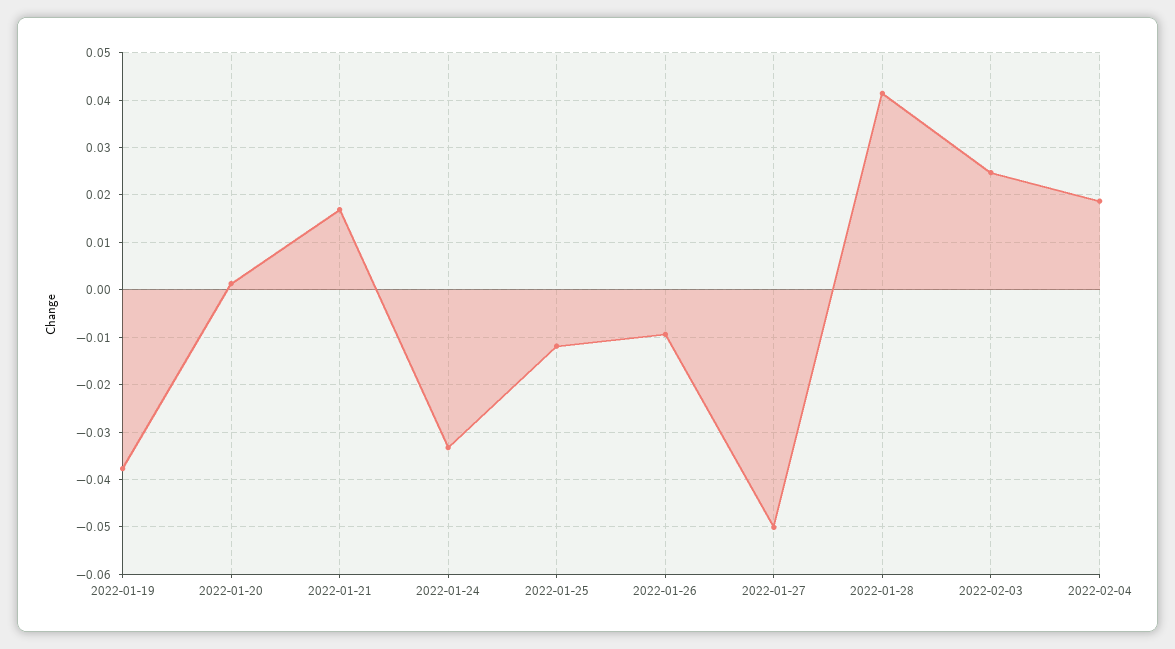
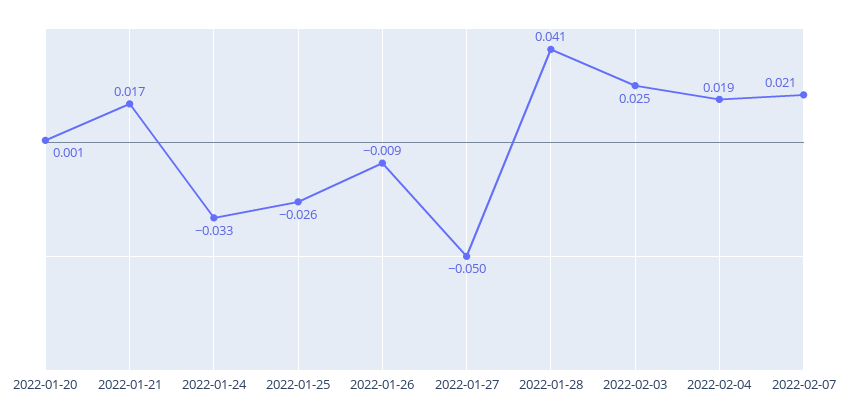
2022-01-19: -0.038 -> none
2022-01-25: -0.012 -> -0.026
2022-02-07: none -> 0.021

